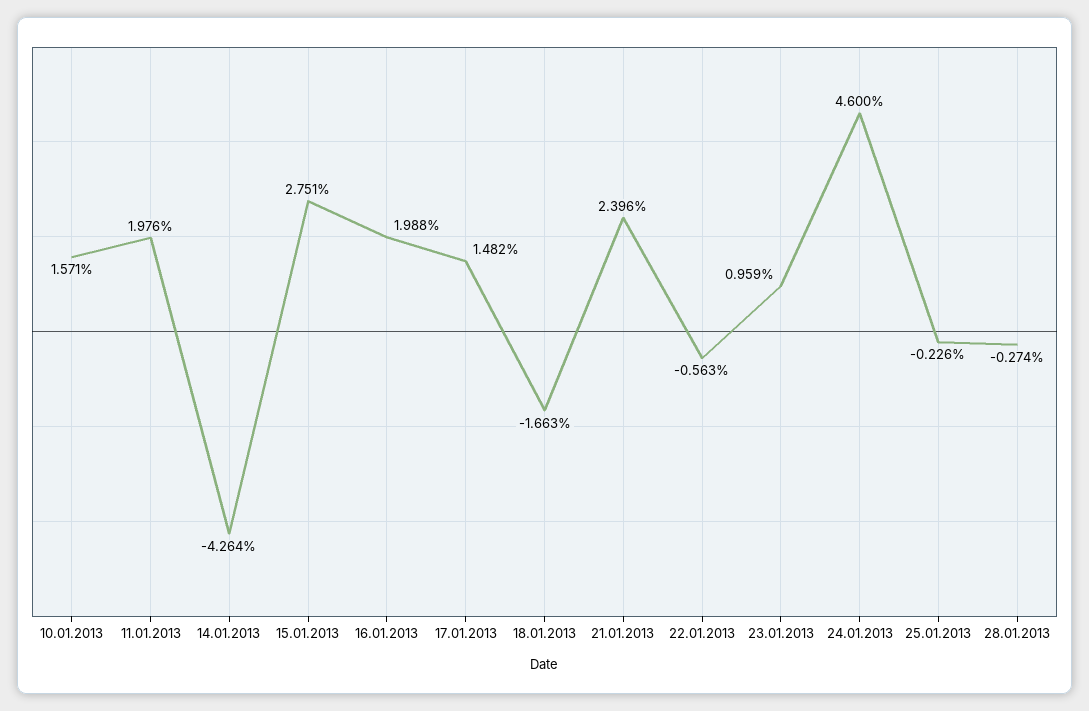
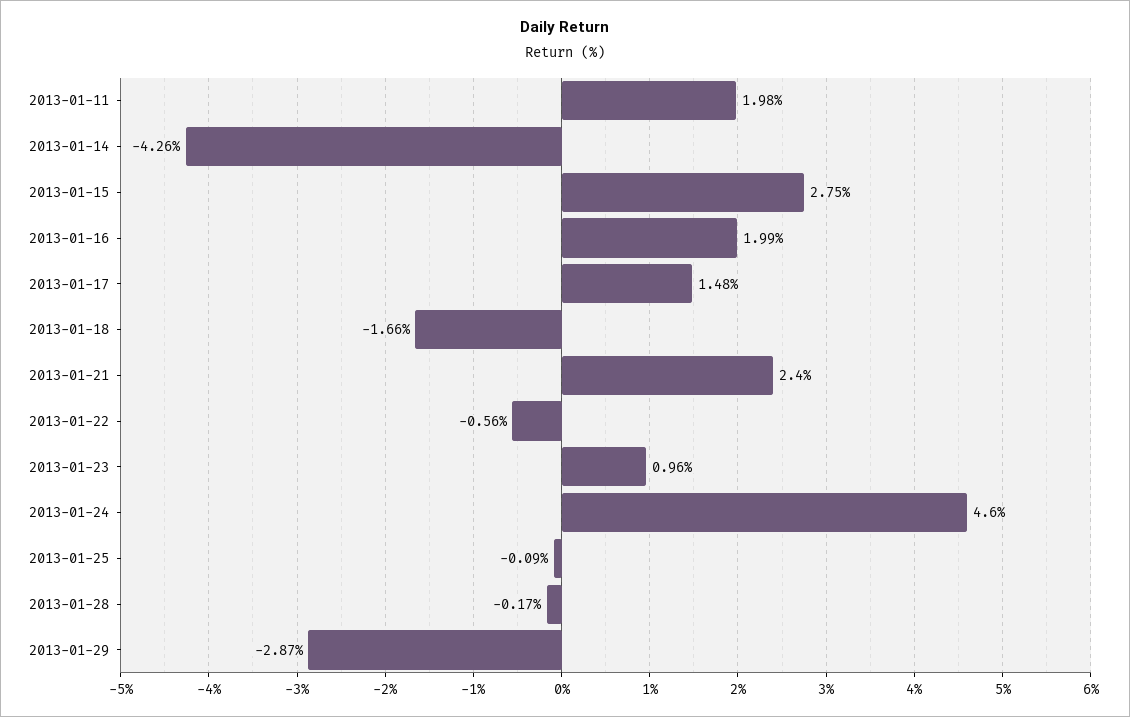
10.01.2013: 1.571 -> none
25.01.2013: -0.226 -> -0.09
28.01.2013: -0.274 -> -0.17
2013-01-29: none -> -2.87

